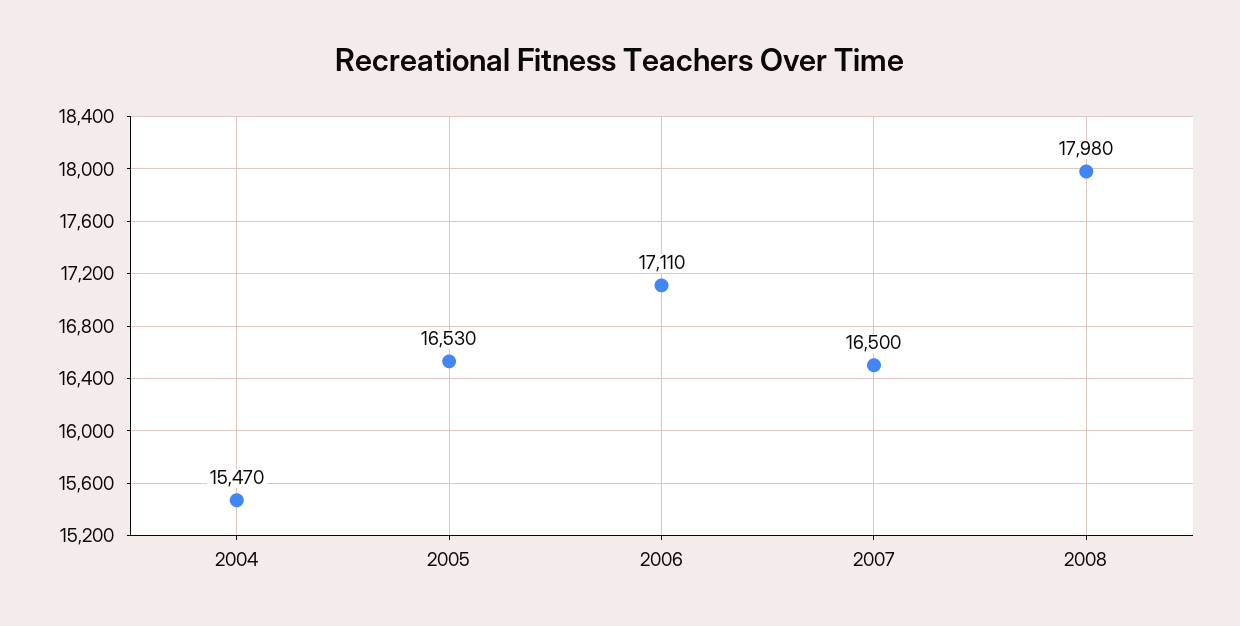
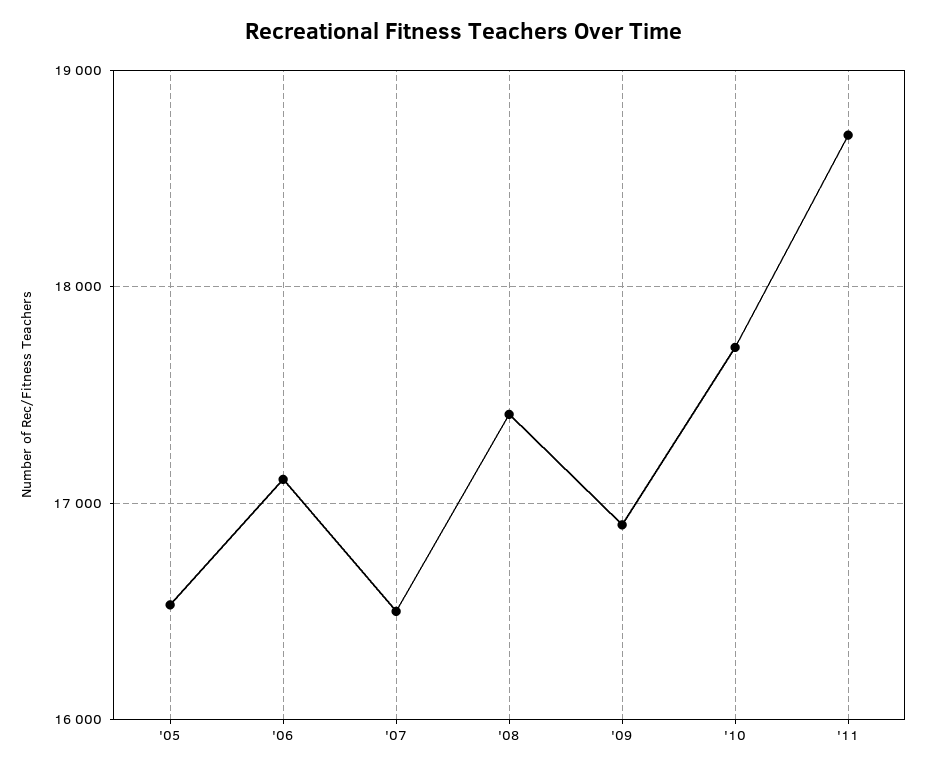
2004: 15470 -> none
2008: 17980 -> 17400
'09: none -> 16900
'10: none -> 17700
'11: none -> 18700

